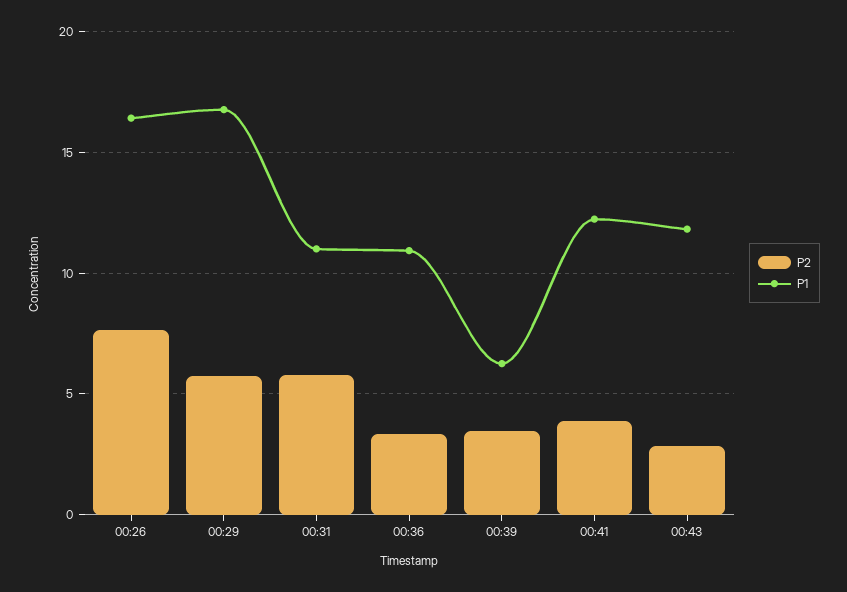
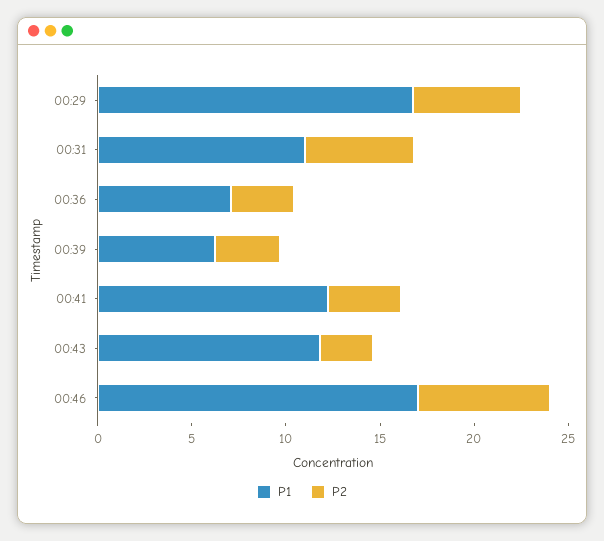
P2, 00:26: 7.5 -> none
P1, 00:26: 16.5 -> none
P1, 00:36: 11 -> 7
P1, 00:46: none -> 17
P2, 00:46: none -> 7

